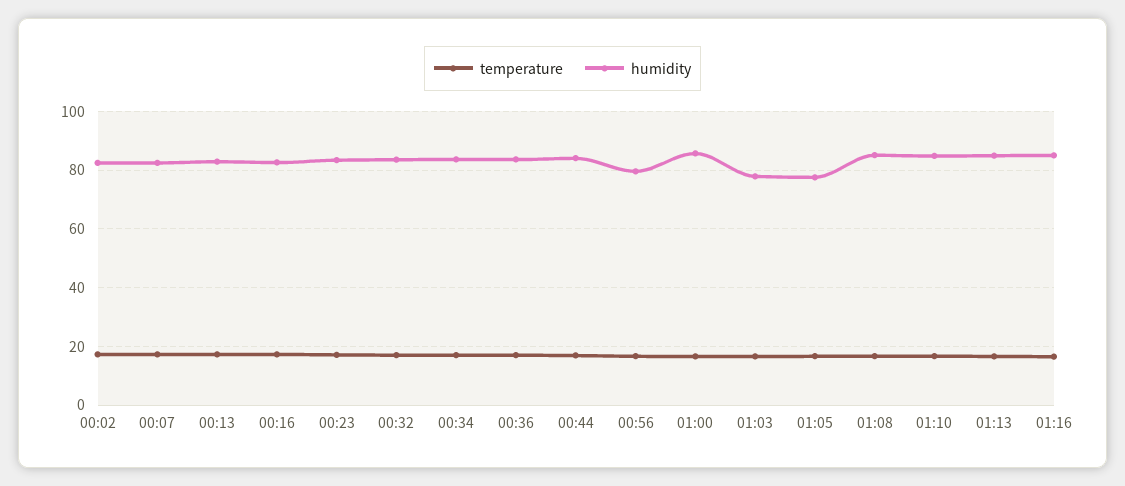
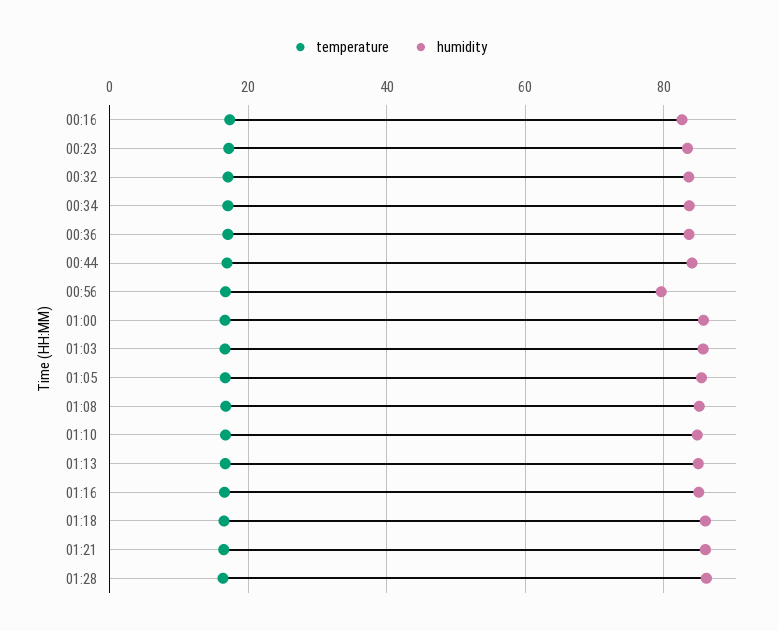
temperature, 00:02: 17.5 -> none
humidity, 00:02: 82.5 -> none
temperature, 00:07: 17.5 -> none
humidity, 00:07: 82.5 -> none
temperature, 00:13: 17.5 -> none
humidity, 00:13: 82.5 -> none
humidity, 01:03: 77.5 -> 86
humidity, 01:05: 77.5 -> 86
temperature, 01:18: none -> 16
humidity, 01:18: none -> 86
temperature, 01:21: none -> 16
humidity, 01:21: none -> 86
temperature, 01:28: none -> 16
humidity, 01:28: none -> 86

